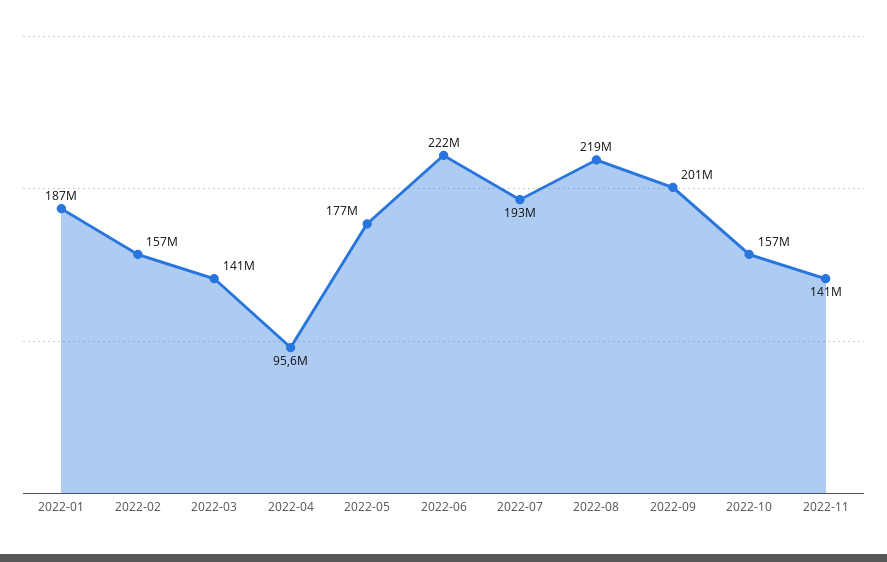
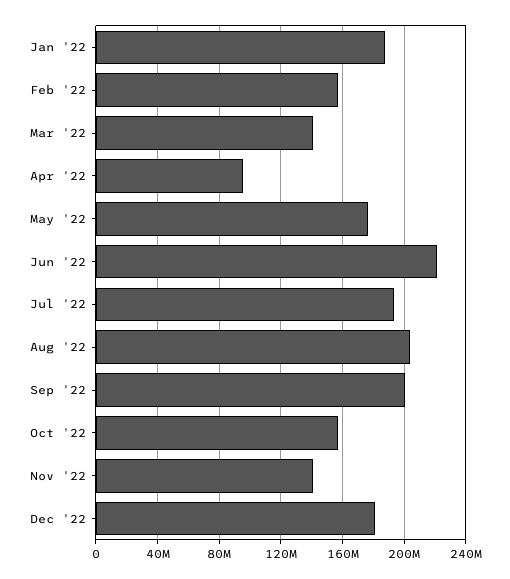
2022-08: 219000000 -> 205000000
Dec '22: none -> 180000000

